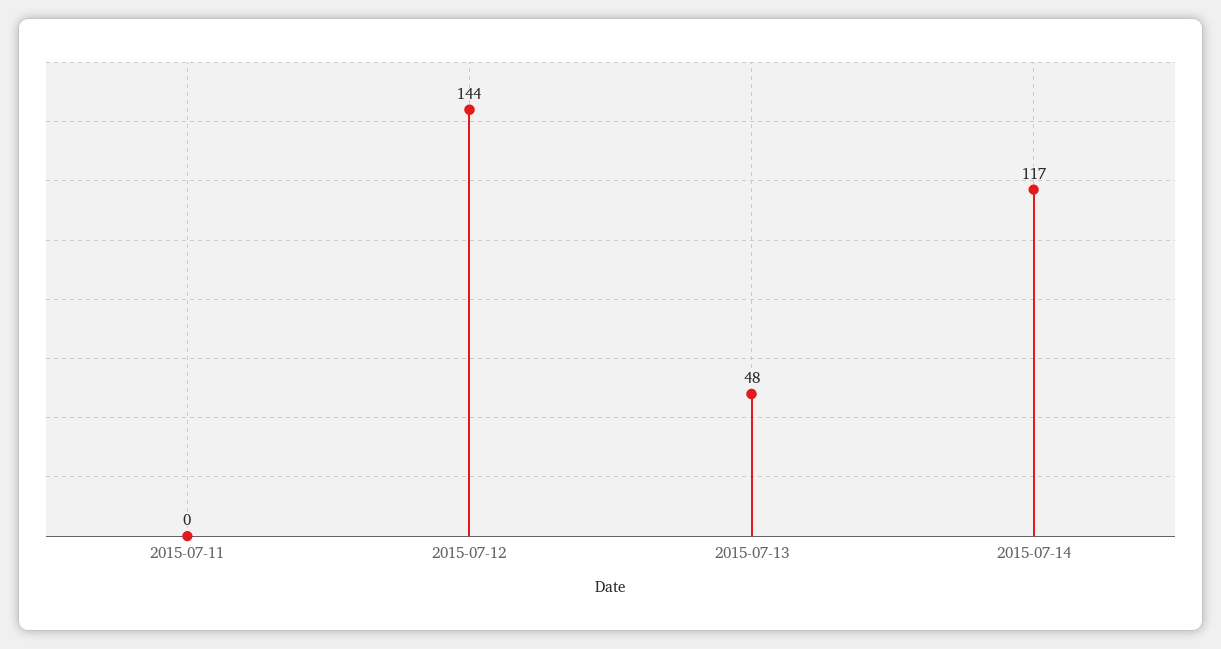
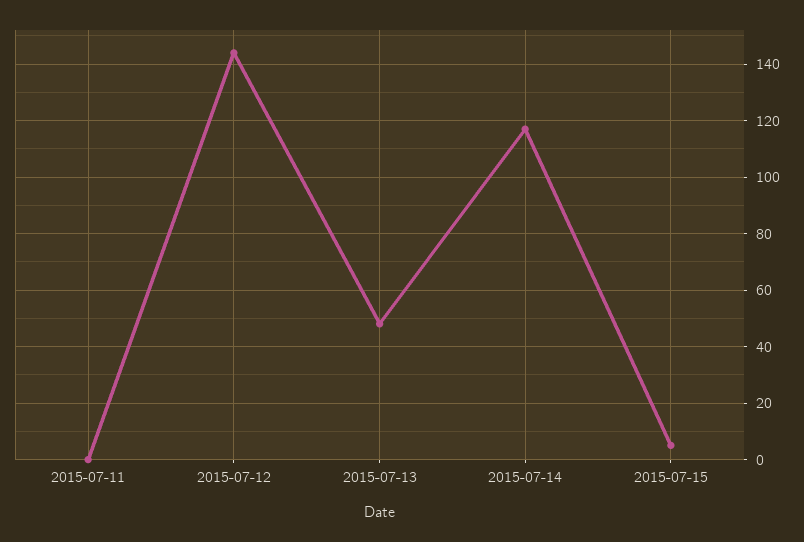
2015-07-15: none -> 5

